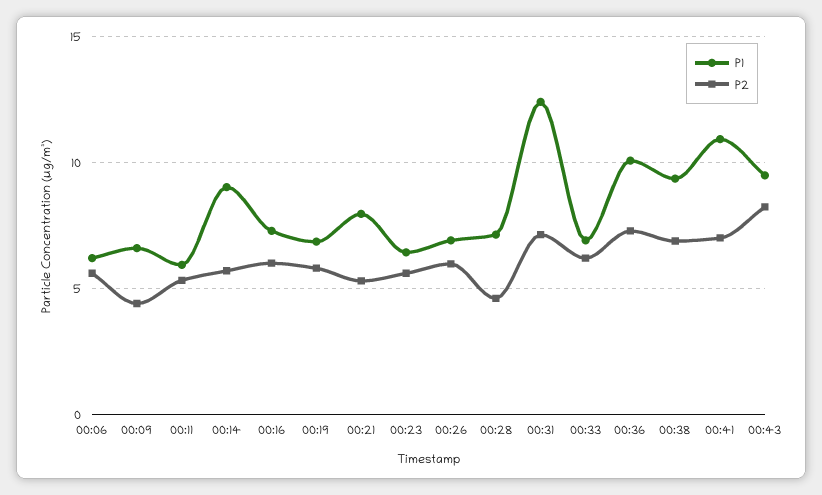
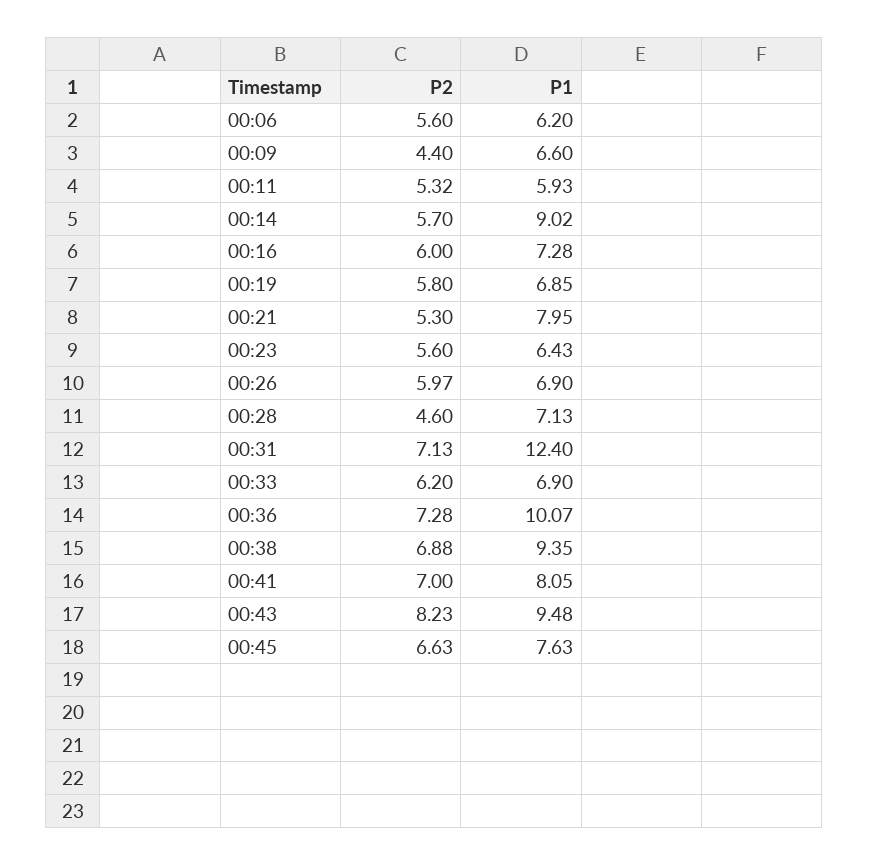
P1, 00:41: 11 -> 8.05
P2, 00:45: none -> 6.63
P1, 00:45: none -> 7.63

